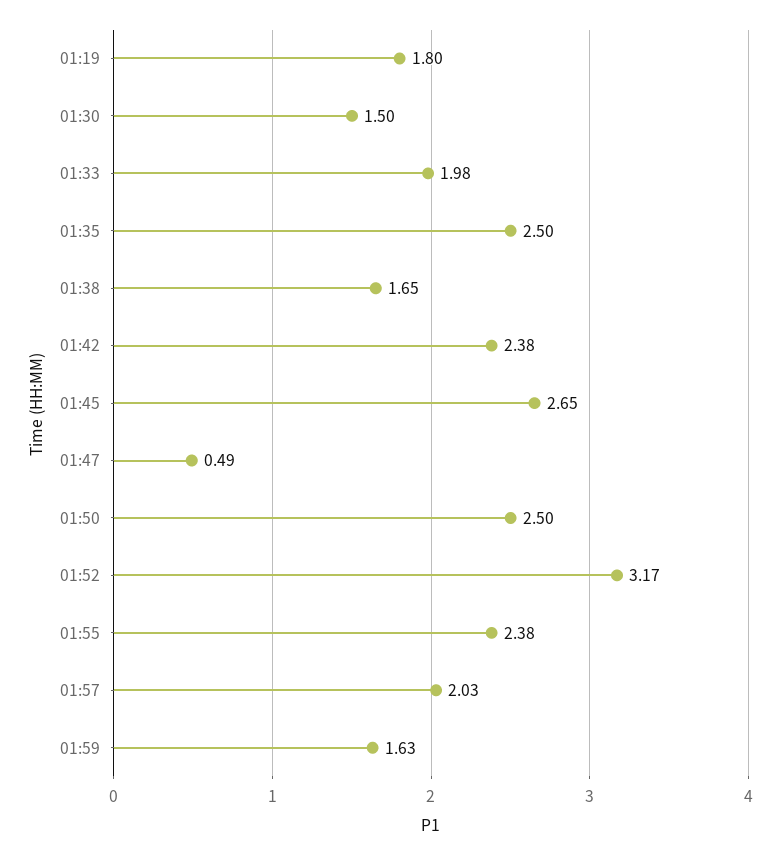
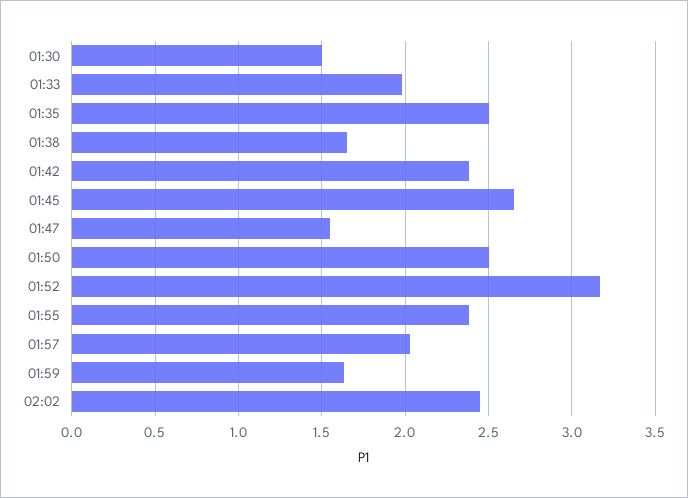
01:19: 1.8 -> none
01:47: 0.49 -> 1.55
02:02: none -> 2.45

